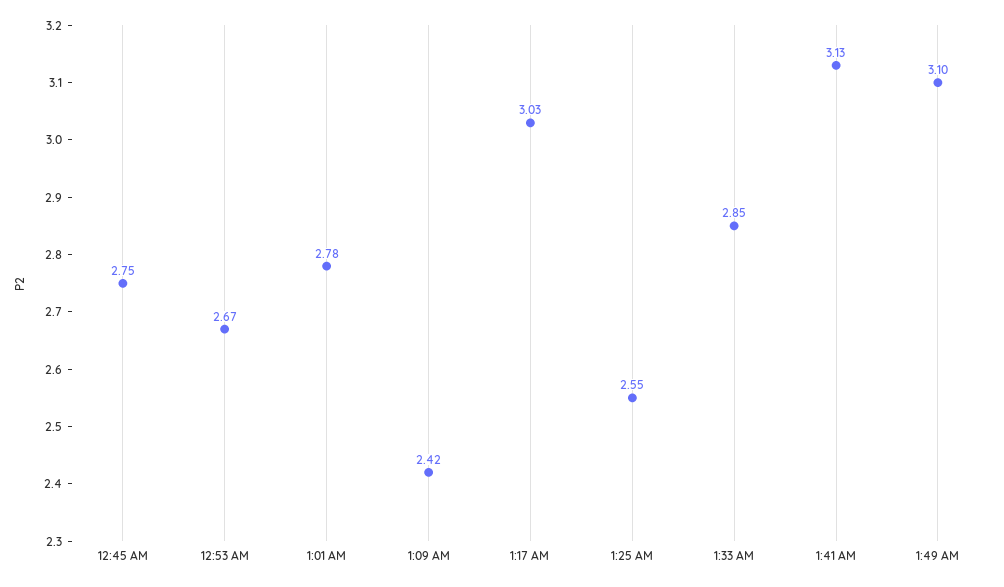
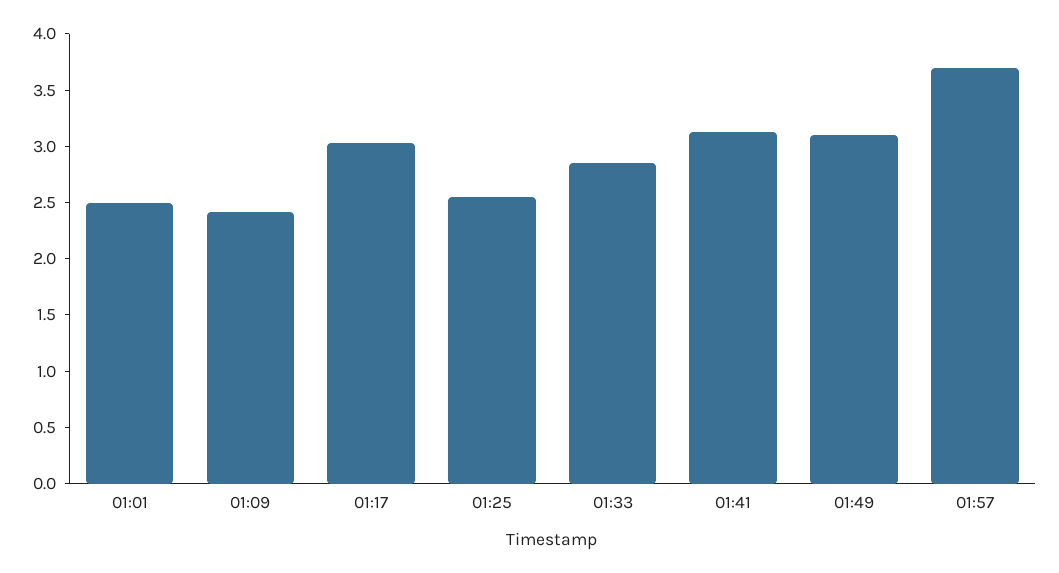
12:45 AM: 2.75 -> none
12:53 AM: 2.67 -> none
1:01 AM: 2.78 -> 2.5
01:57: none -> 3.7

